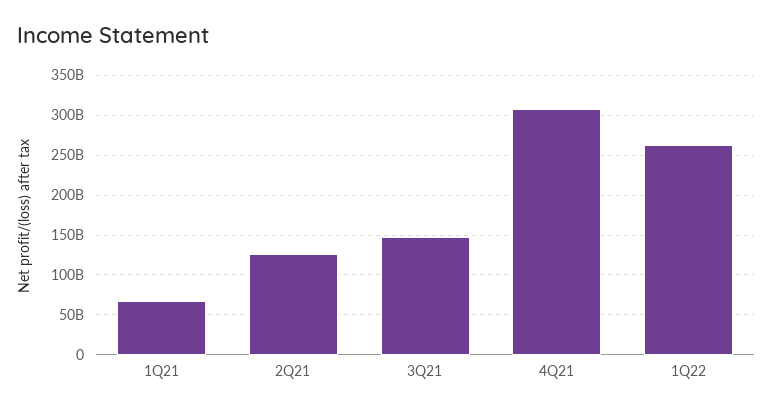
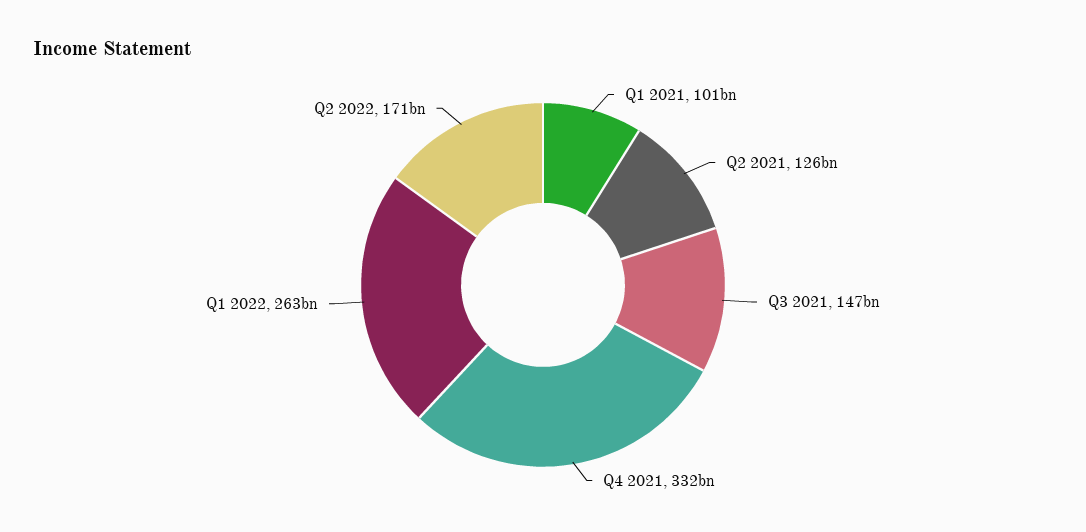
1Q21: 70000000000 -> 101000000000
4Q21: 310000000000 -> 332000000000
Q2 2022: none -> 171000000000

